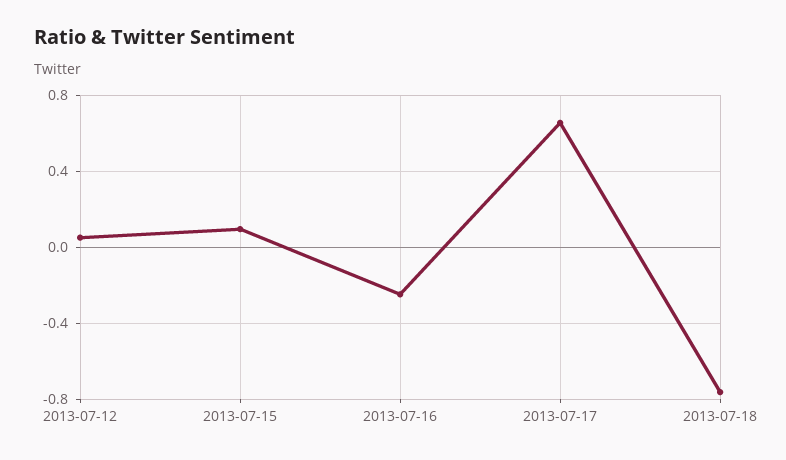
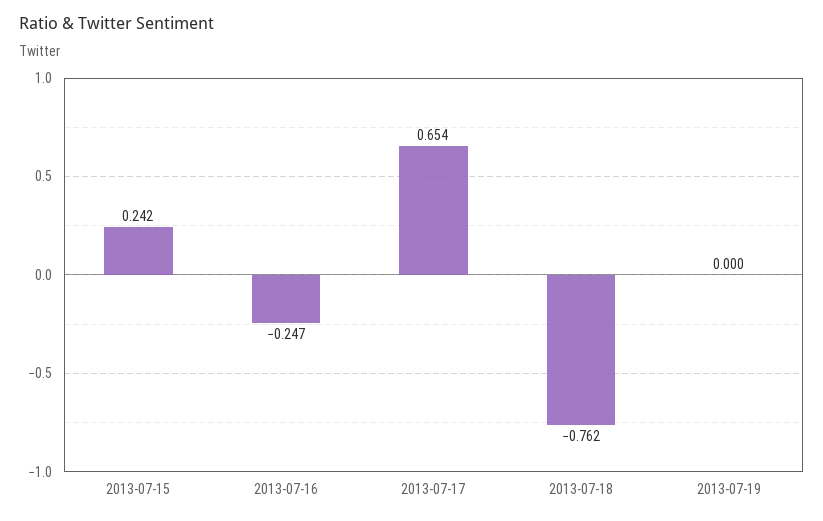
2013-07-12: 0.05 -> none
2013-07-15: 0.1 -> 0.242
2013-07-19: none -> 0

